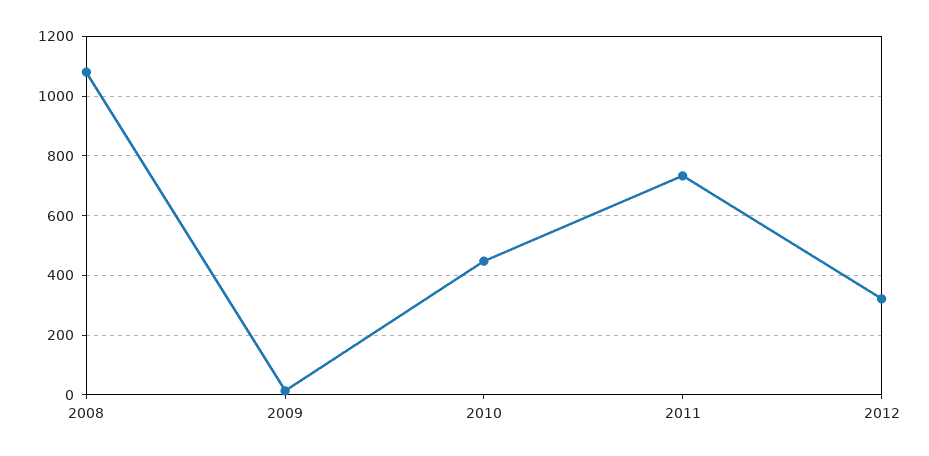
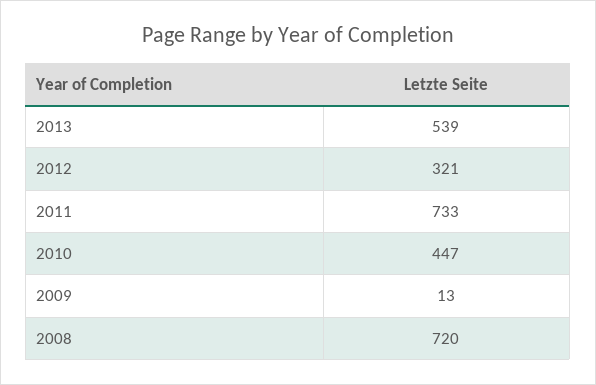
2008: 1075 -> 720
2013: none -> 539

